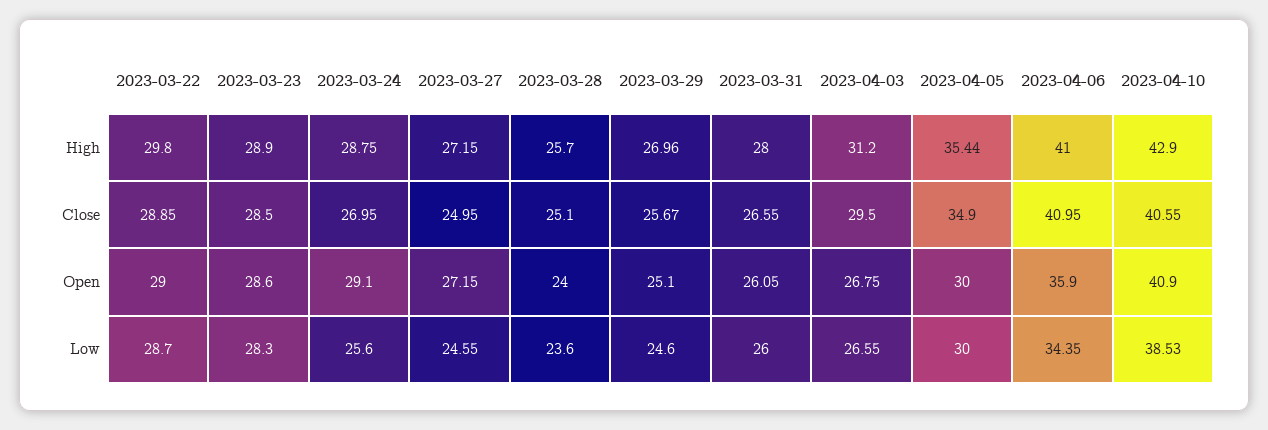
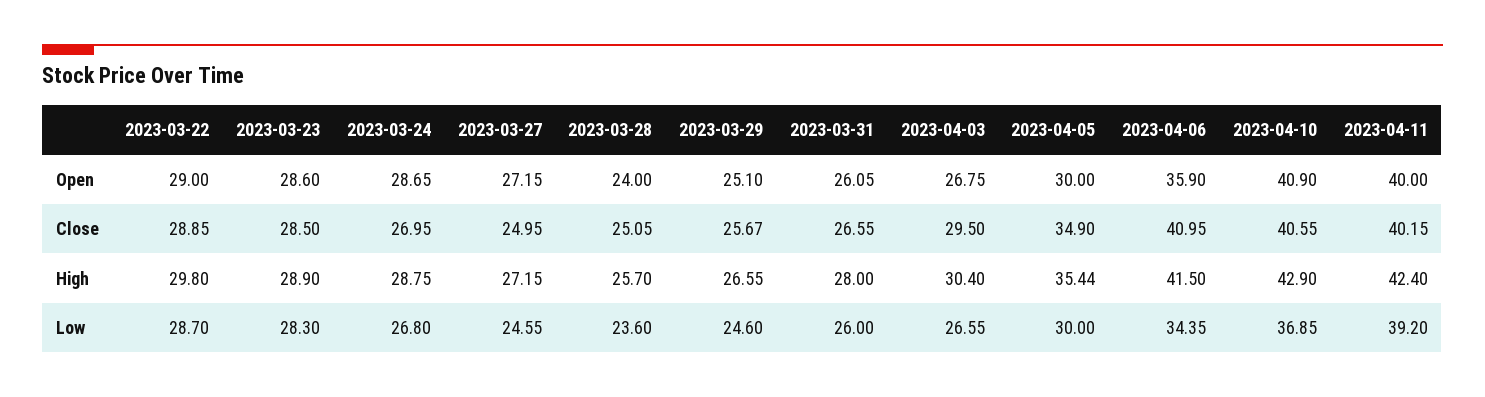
2023-03-29, High: 26.96 -> 26.55
2023-04-03, High: 31.2 -> 30.4
2023-04-06, High: 41 -> 41.5
2023-03-28, Close: 25.1 -> 25.05
2023-03-24, Open: 29.1 -> 28.65
2023-03-24, Low: 25.6 -> 26.8
2023-04-10, Low: 38.53 -> 36.85
2023-04-11, Open: none -> 40
2023-04-11, Close: none -> 40.15
2023-04-11, High: none -> 42.4
2023-04-11, Low: none -> 39.2

